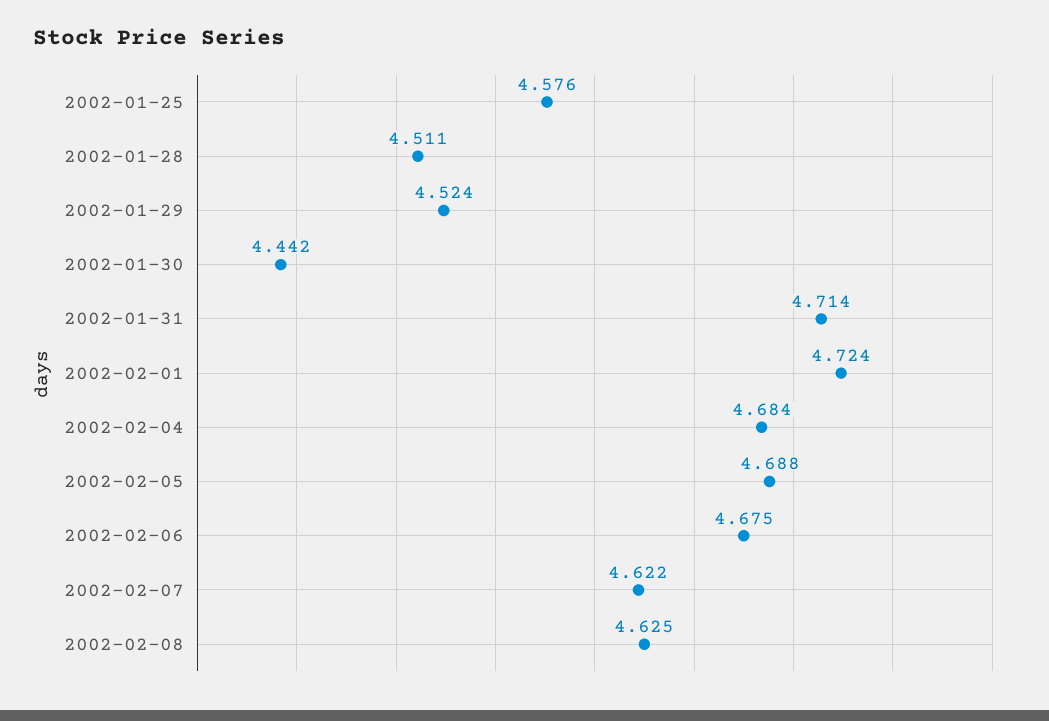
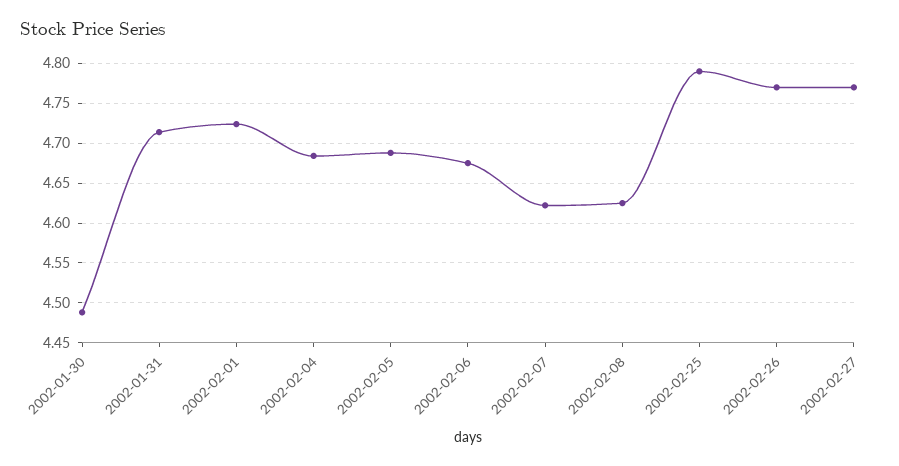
2002-01-25: 4.576 -> none
2002-01-28: 4.511 -> none
2002-01-29: 4.524 -> none
2002-01-30: 4.442 -> 4.49
2002-02-25: none -> 4.79
2002-02-26: none -> 4.77
2002-02-27: none -> 4.77

